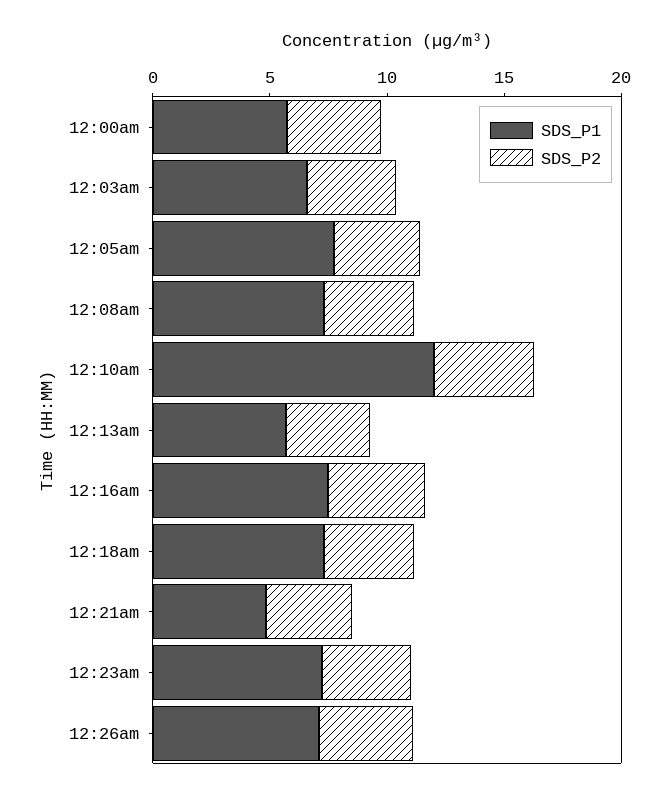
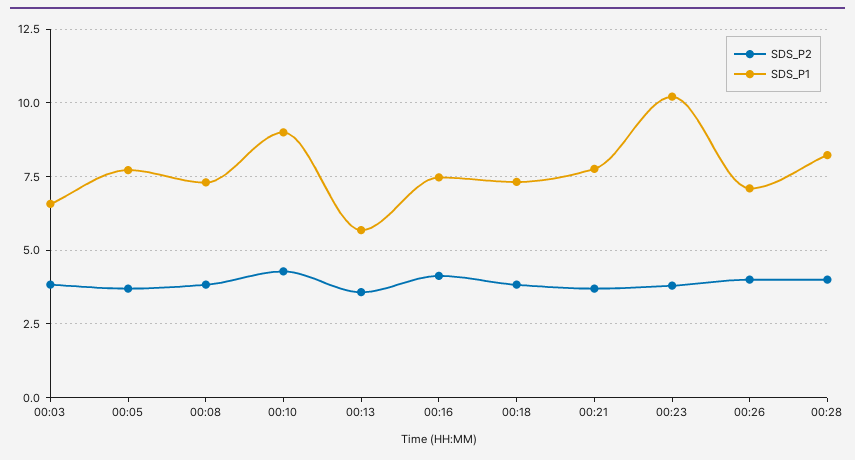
SDS_P1, 12:00am: 6 -> none
SDS_P2, 12:00am: 4 -> none
SDS_P1, 12:10am: 12 -> 9
SDS_P1, 12:21am: 5 -> 7.75
SDS_P1, 12:23am: 7 -> 10.25
SDS_P2, 00:28: none -> 4
SDS_P1, 00:28: none -> 8.25

